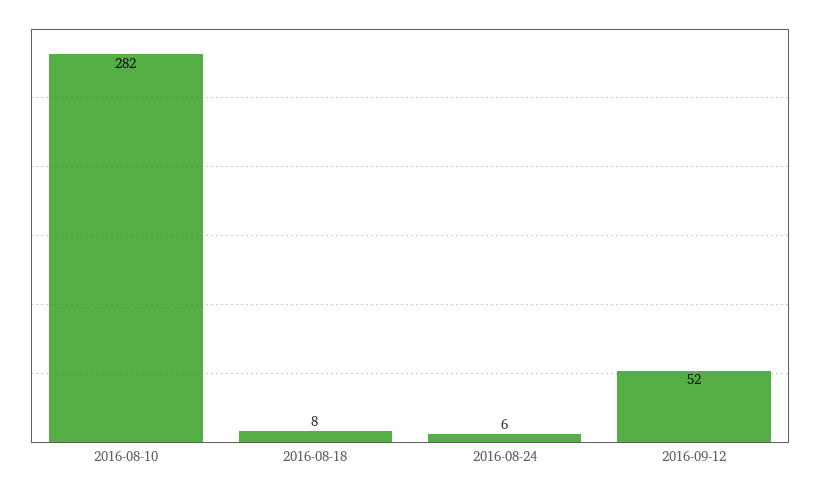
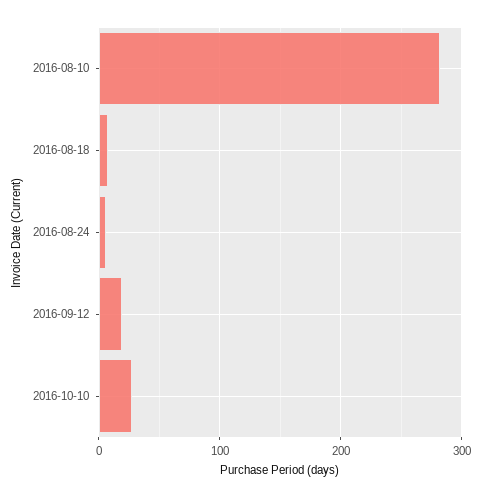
2016-09-12: 52 -> 20
2016-10-10: none -> 30

